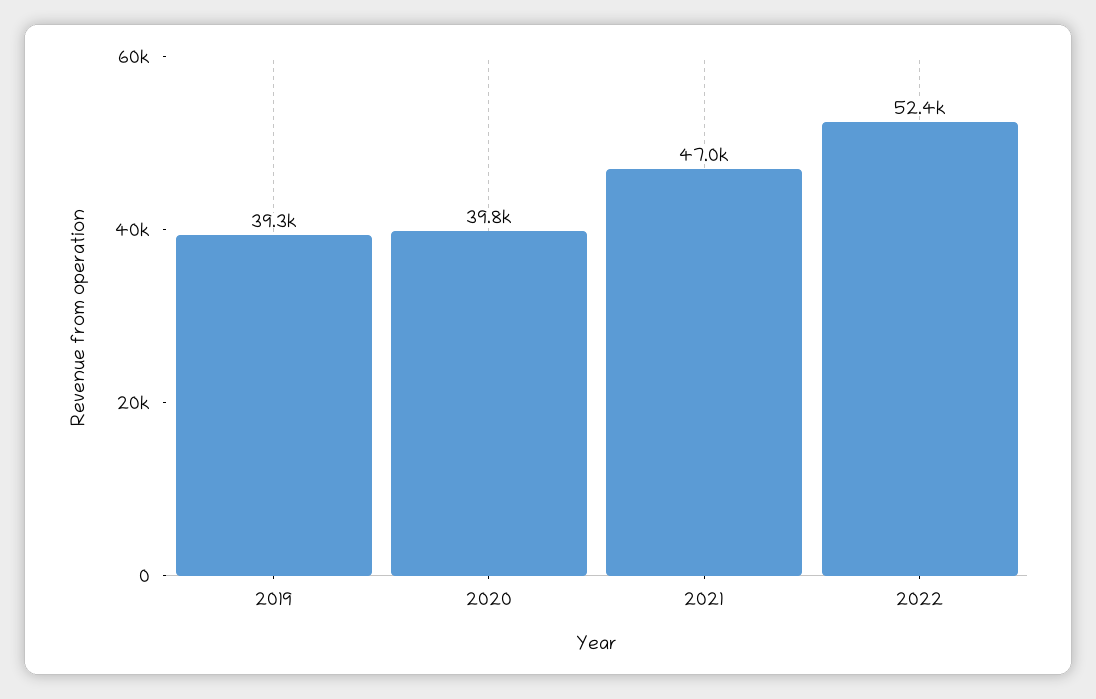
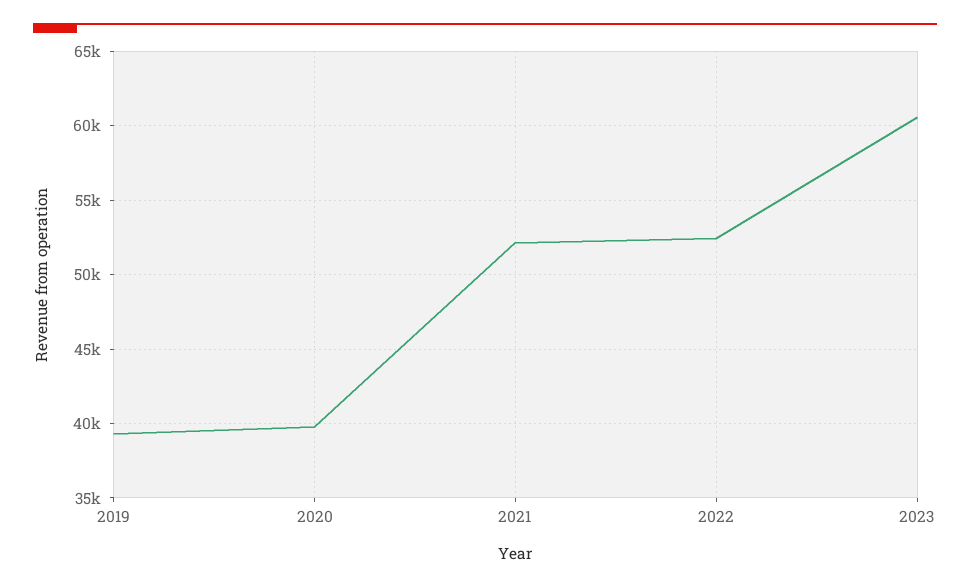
2021: 47000 -> 52000
2023: none -> 60500

